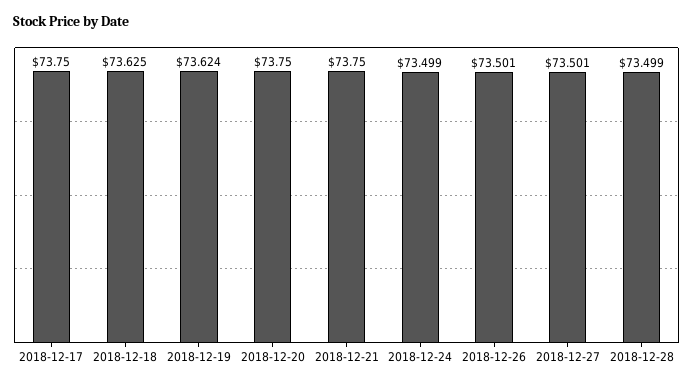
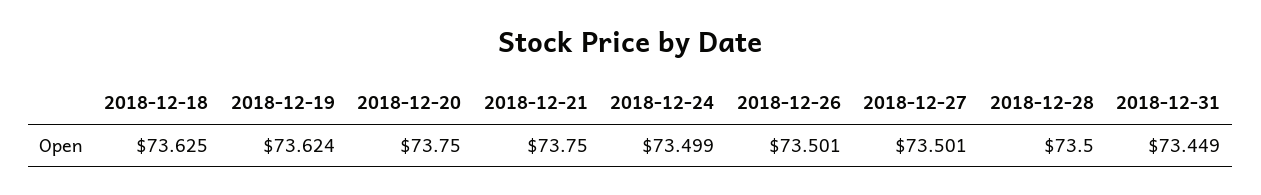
2018-12-17: 73.75 -> none
2018-12-28: 73.499 -> 73.5
2018-12-31: none -> 73.449

